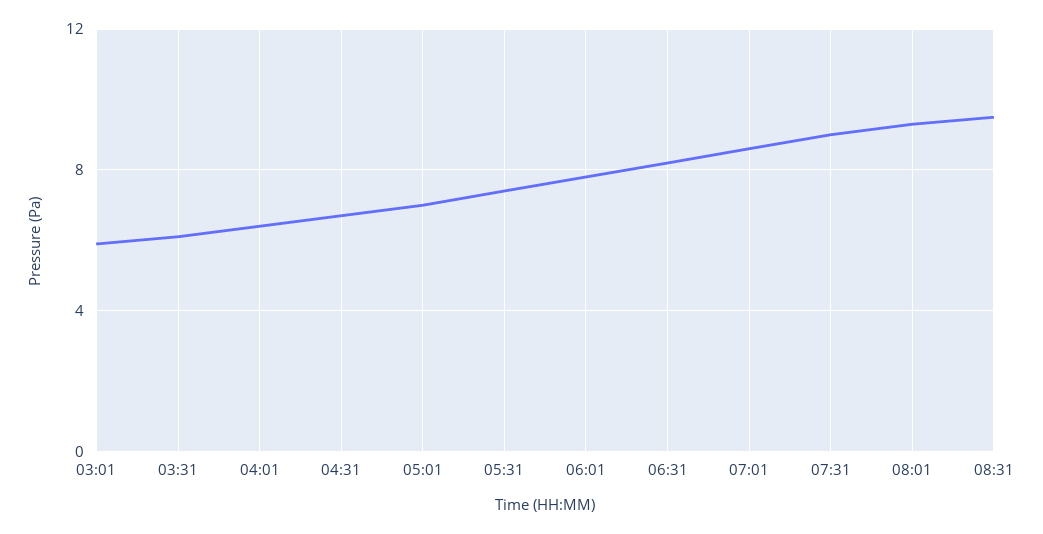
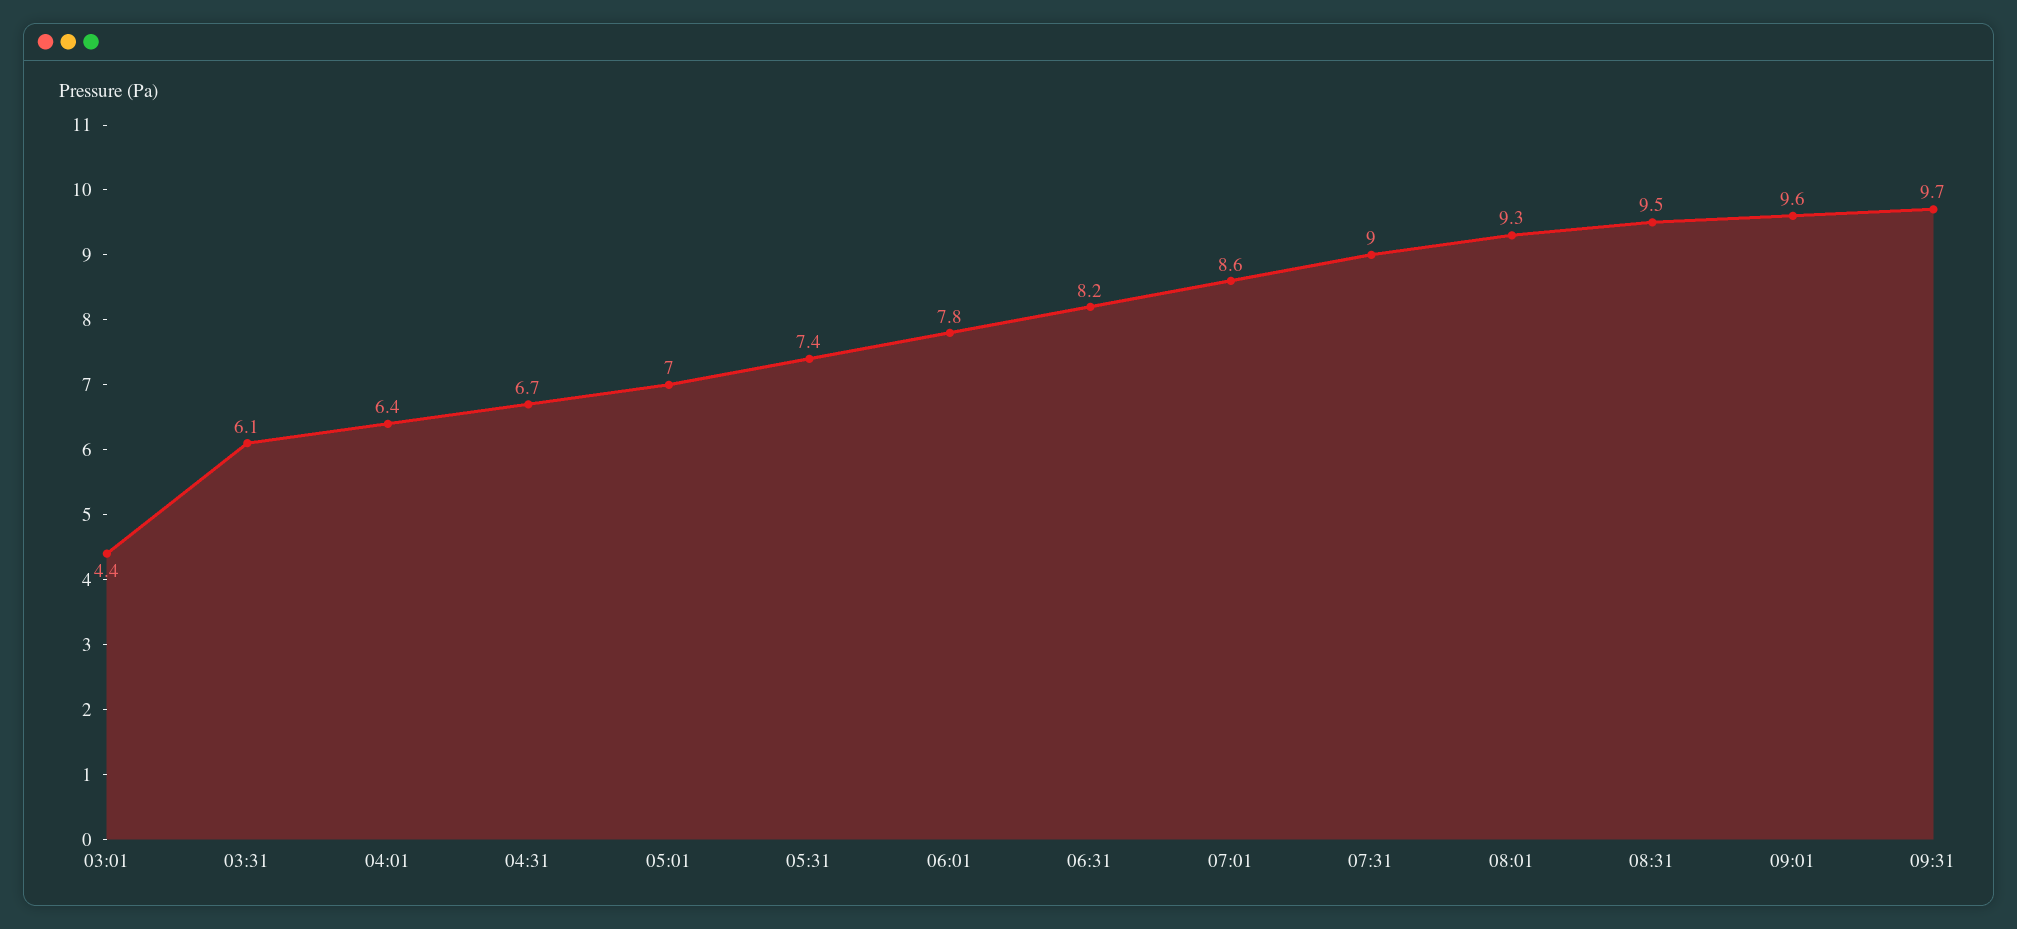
03:01: 6 -> 4.4
09:01: none -> 9.6
09:31: none -> 9.7

